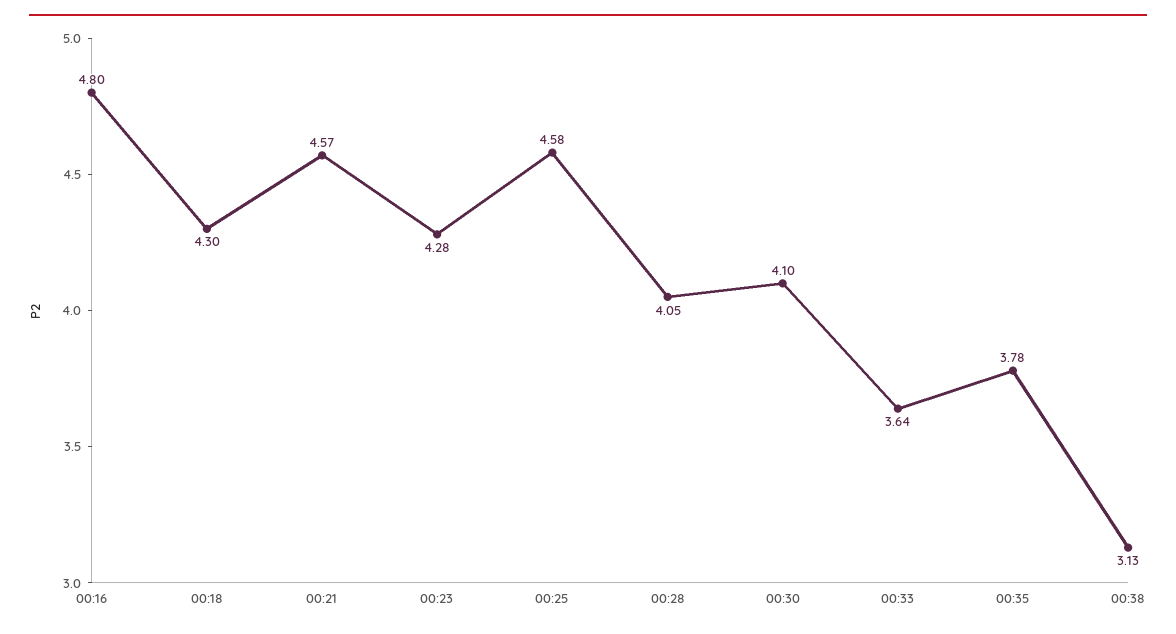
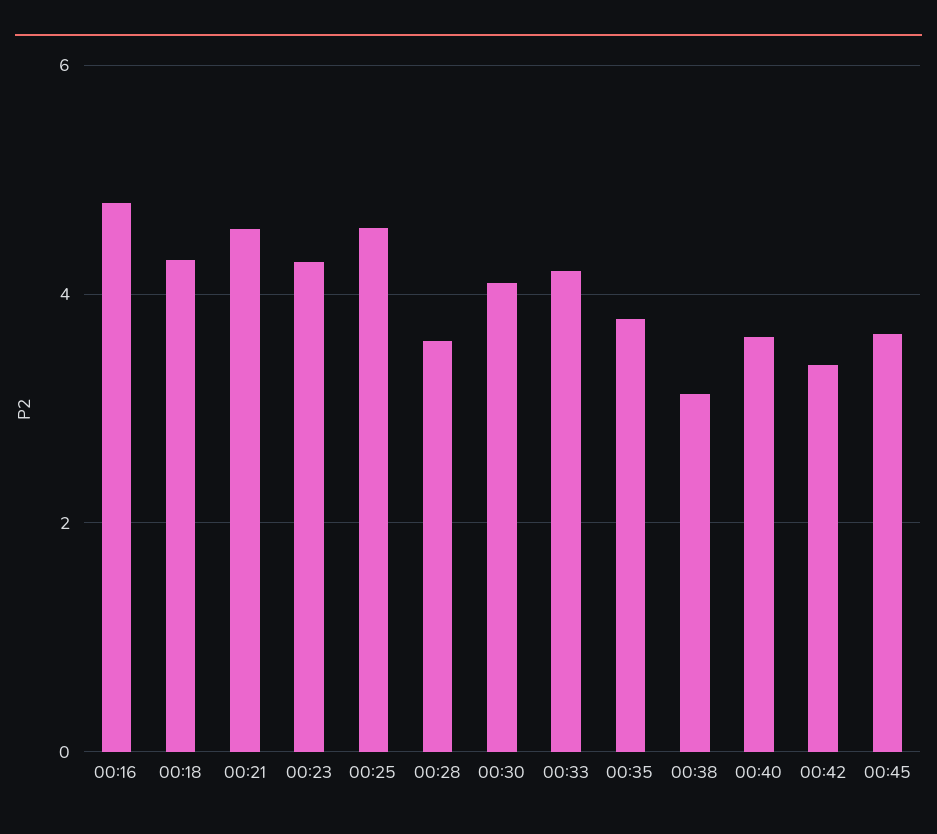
00:28: 4.05 -> 3.6
00:33: 3.64 -> 4.2
00:40: none -> 3.6
00:42: none -> 3.4
00:45: none -> 3.6

